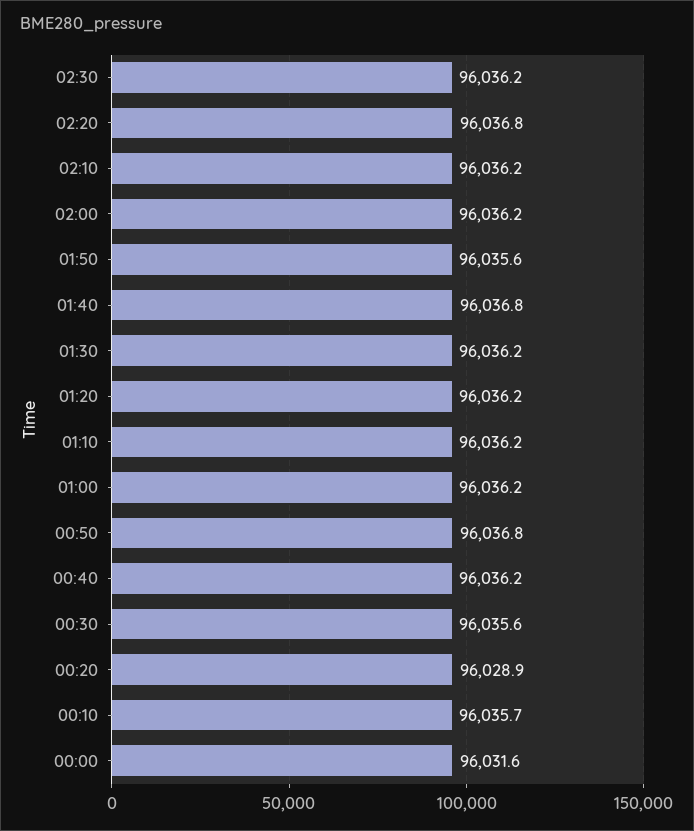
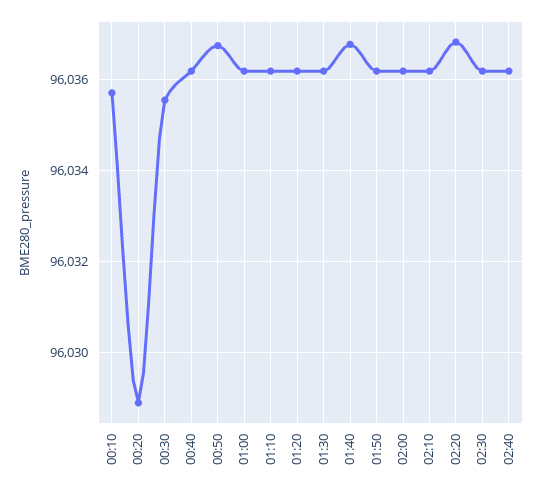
01:50: 96035.6 -> 96036.2
00:00: 96031.6 -> none
02:40: none -> 96036.2

